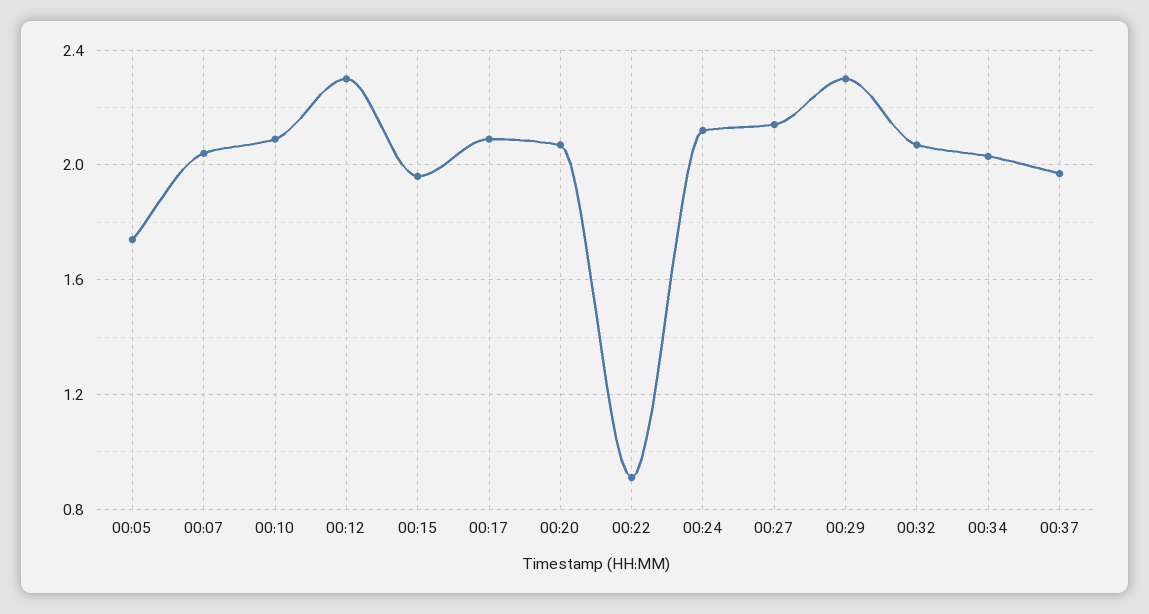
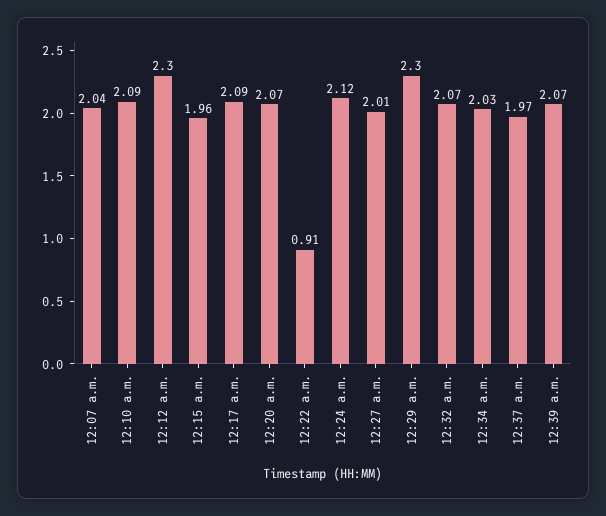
00:05: 1.75 -> none
00:27: 2.15 -> 2.01
12:39 a.m.: none -> 2.07

